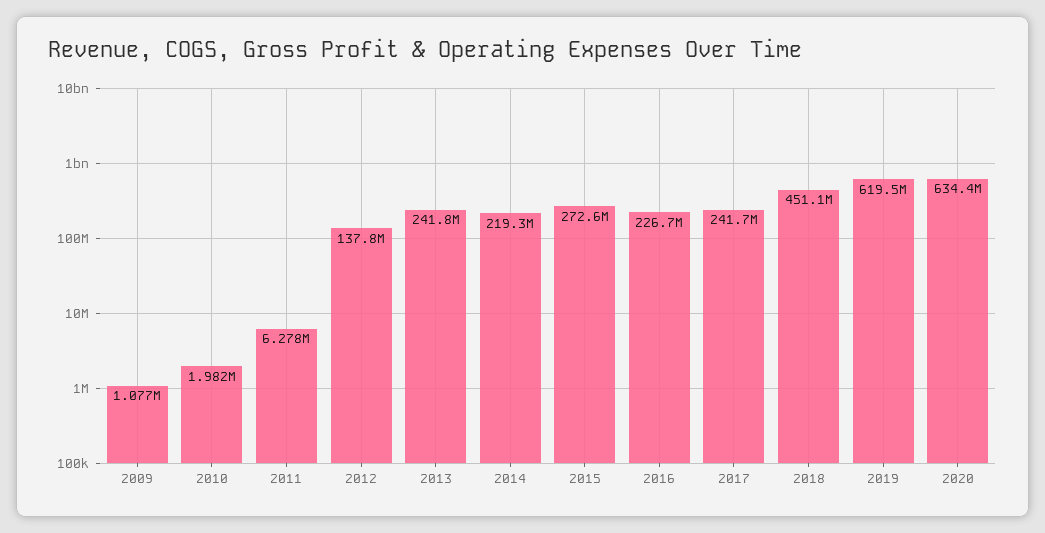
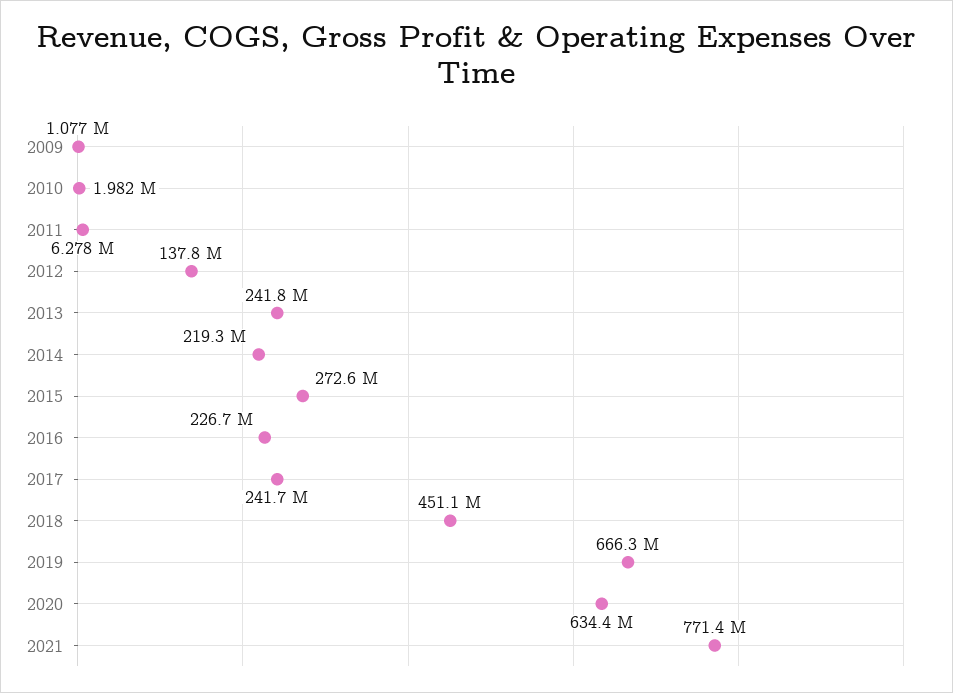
2019: 619500000 -> 666300000
2021: none -> 771400000

